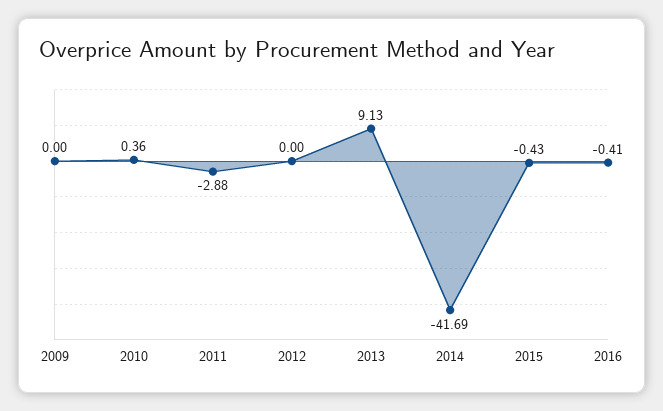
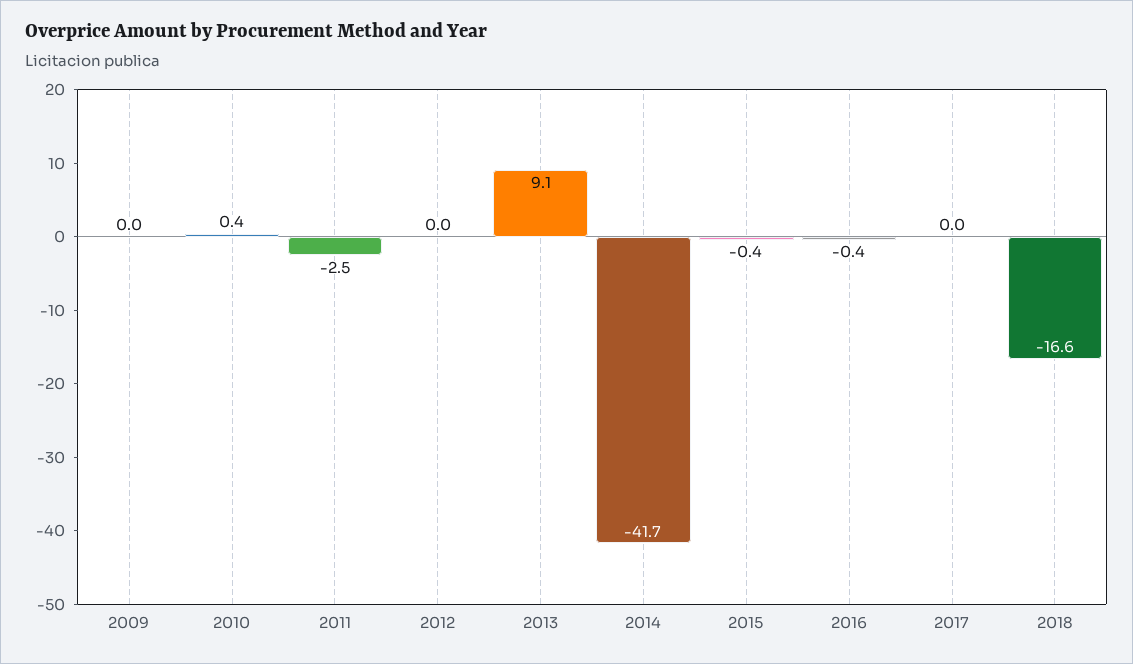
2011: -2.88 -> -2.5
2017: none -> 0
2018: none -> -16.6

